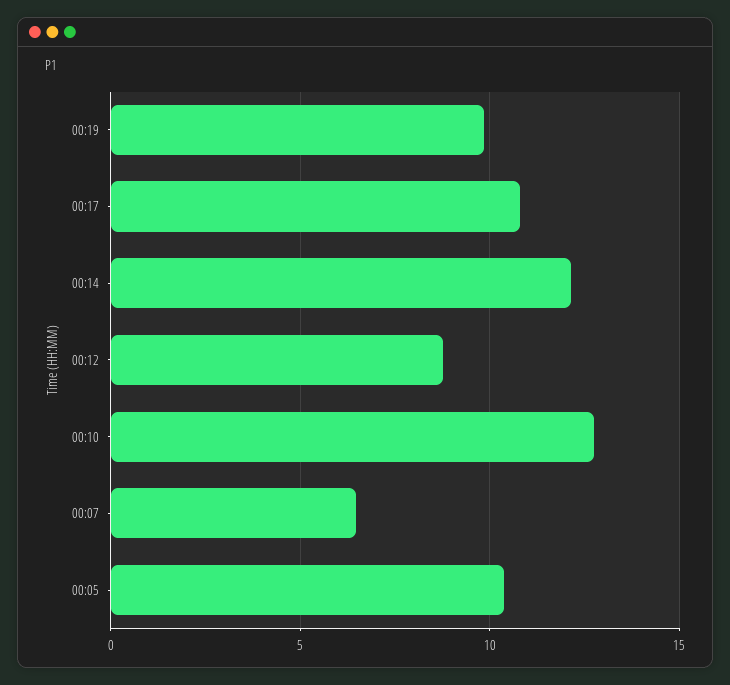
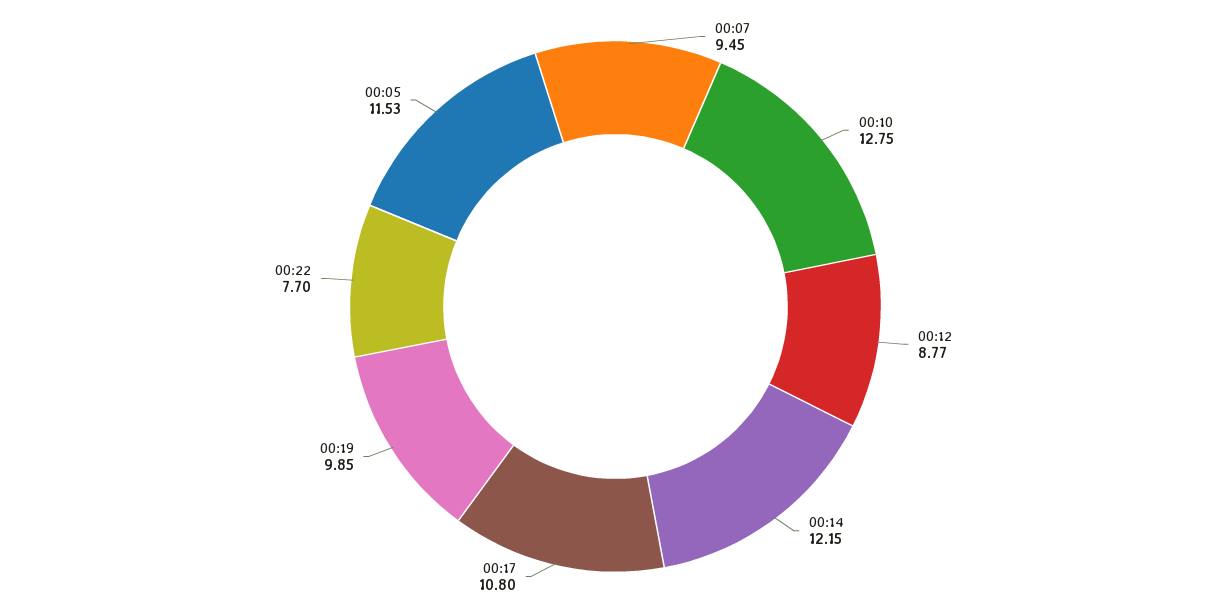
00:07: 6.5 -> 9.45
00:05: 10.5 -> 11.53
00:22: none -> 7.7

